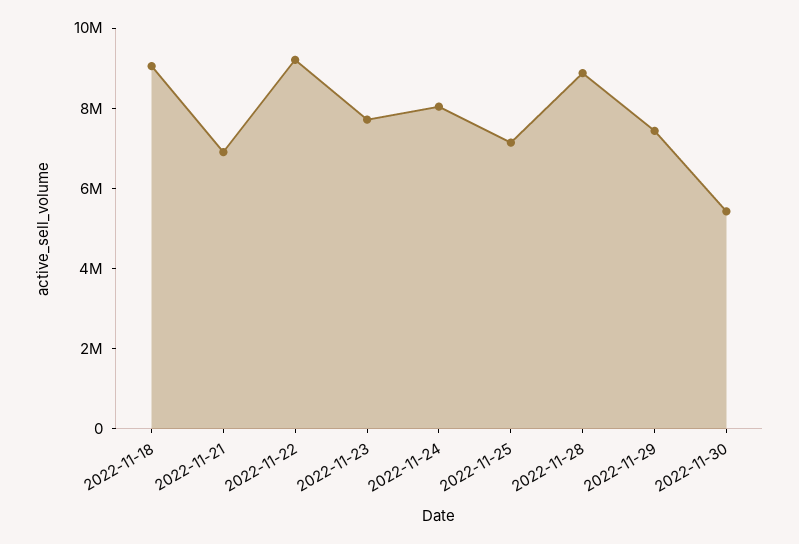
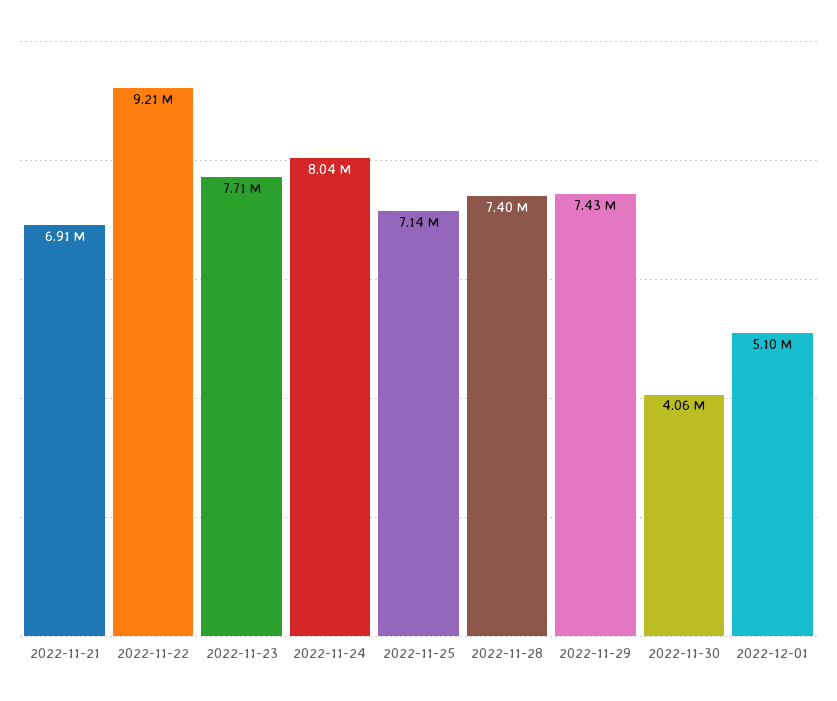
2022-11-18: 9000000 -> none
2022-11-28: 9000000 -> 7400000
2022-11-30: 5500000 -> 4060000
2022-12-01: none -> 5100000

